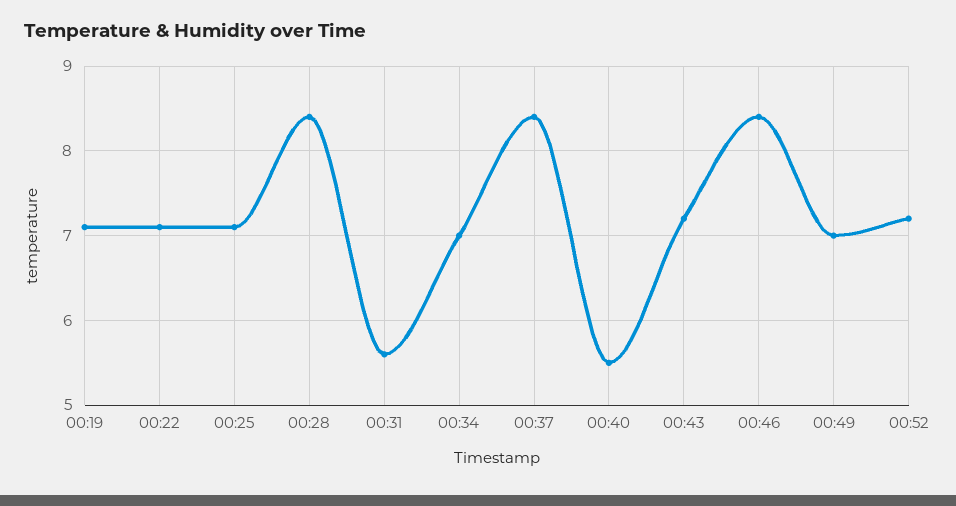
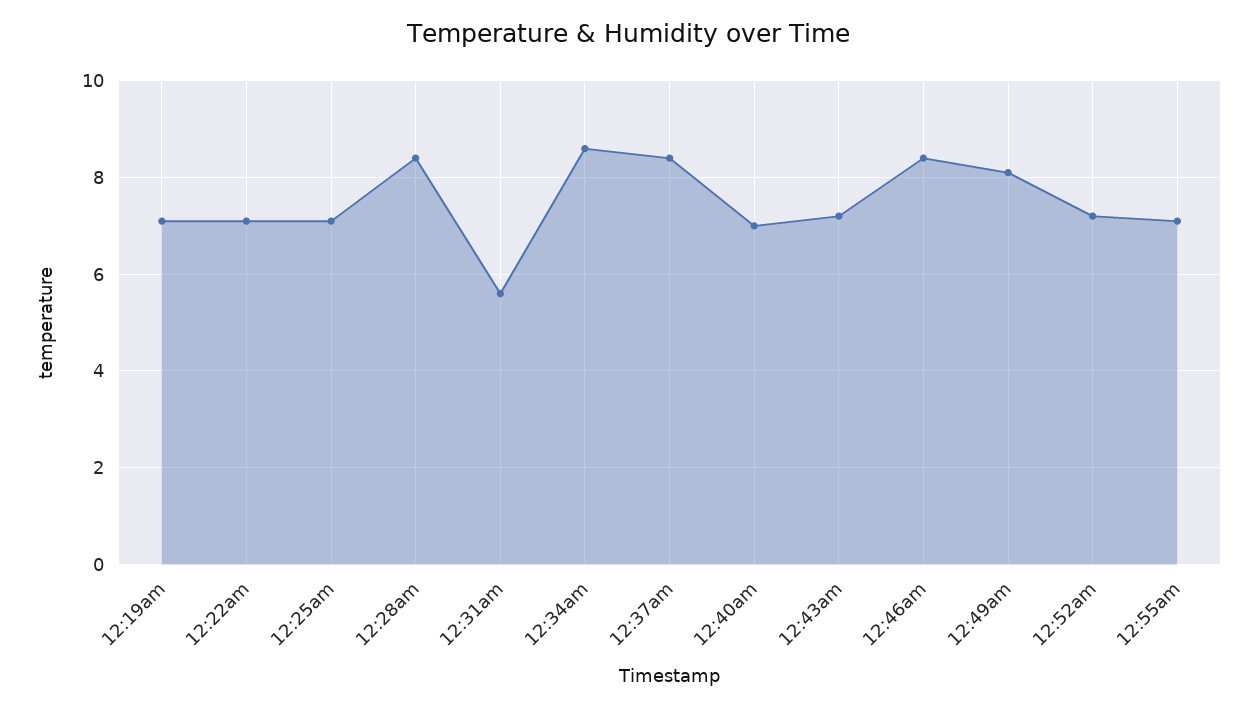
00:34: 7 -> 8.5
00:40: 5.5 -> 7
00:49: 7 -> 8
12:55am: none -> 7

